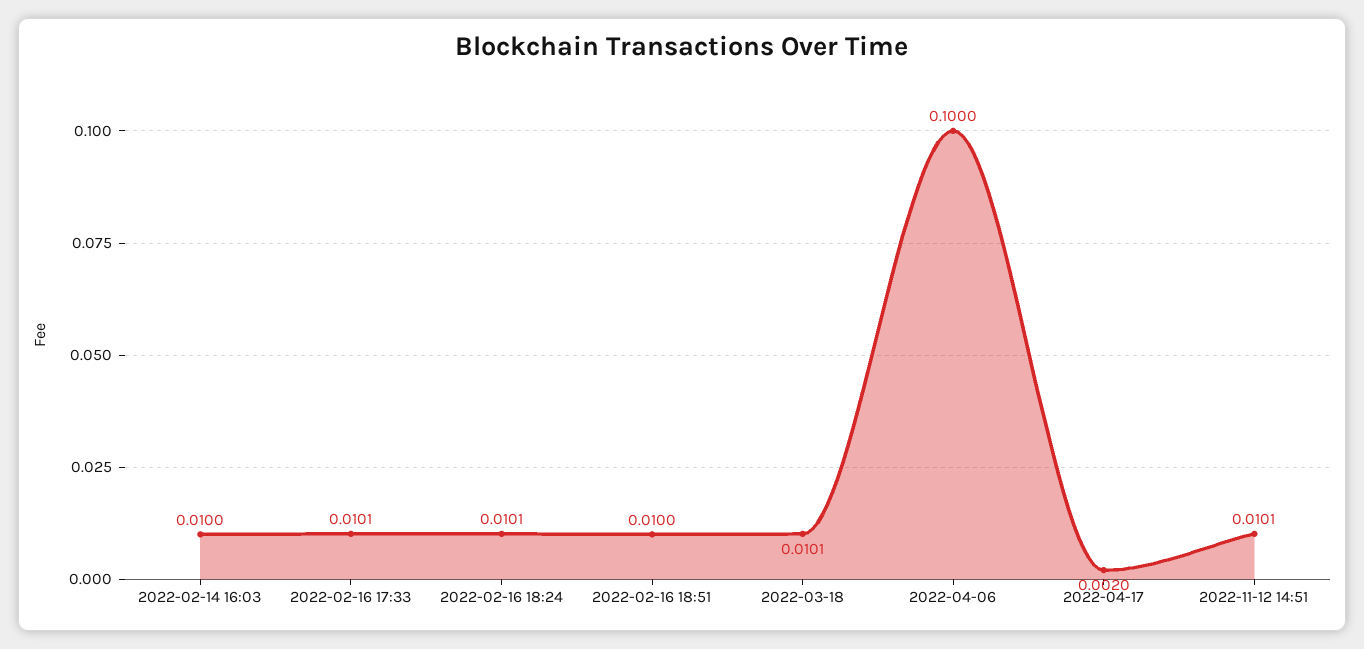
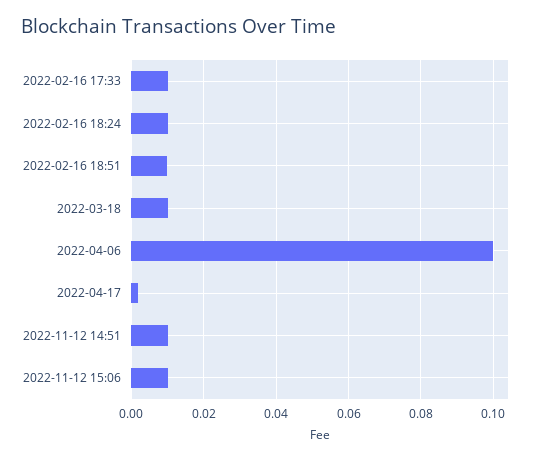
2022-02-14 16:03: 0.01 -> none
2022-11-12 15:06: none -> 0.01

